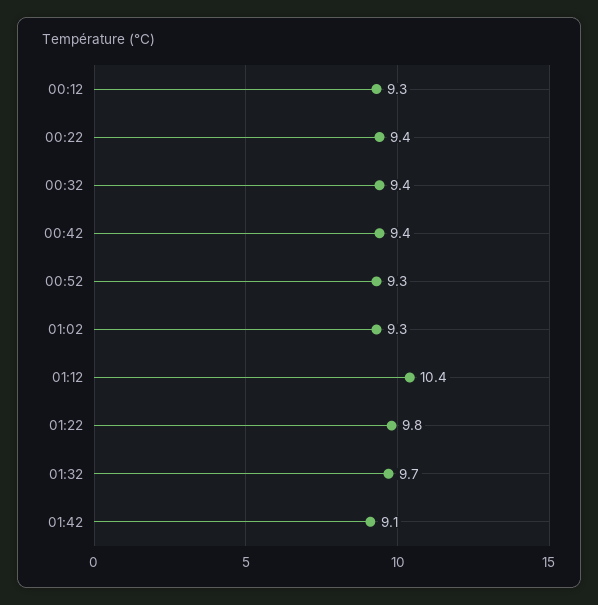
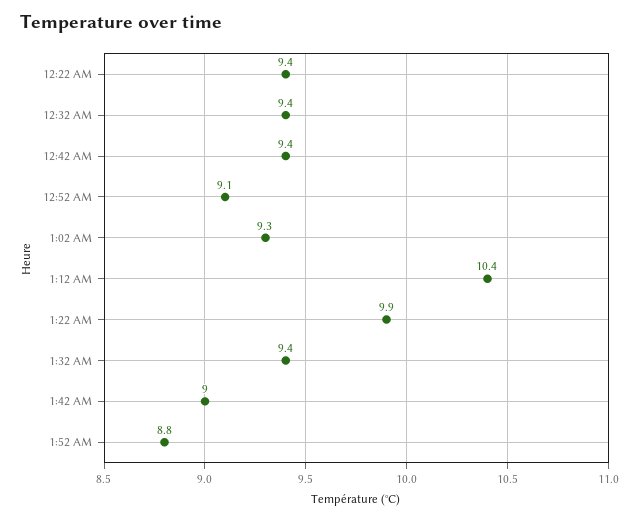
00:12: 9.3 -> none
00:52: 9.3 -> 9.1
01:22: 9.8 -> 9.9
01:32: 9.7 -> 9.4
01:42: 9.1 -> 9
1:52 AM: none -> 8.8

